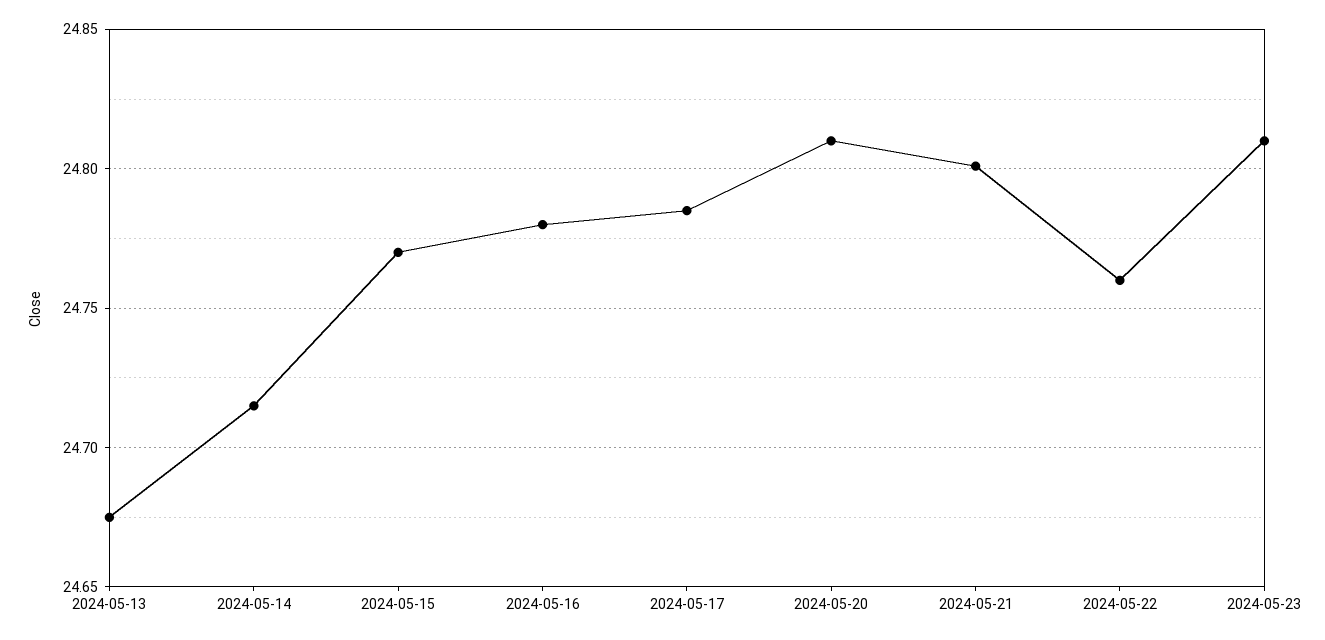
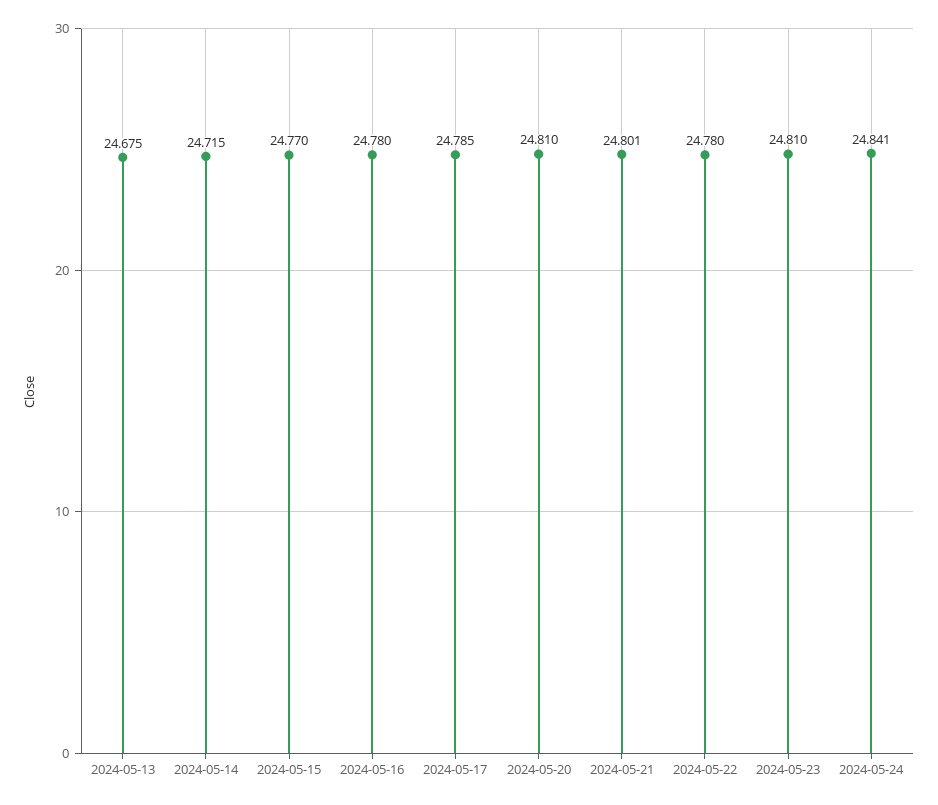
2024-05-22: 24.76 -> 24.78
2024-05-24: none -> 24.841

